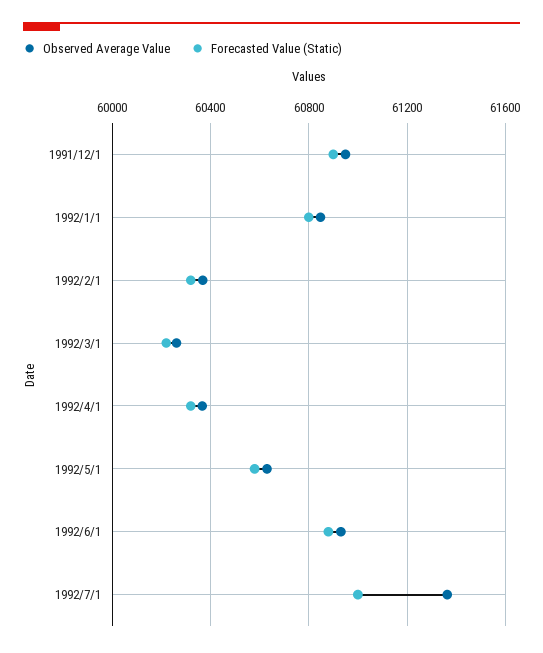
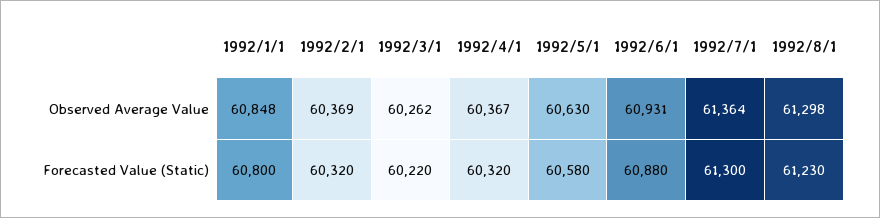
Observed Average Value, 1991/12/1: 60950 -> none
Forecasted Value (Static), 1991/12/1: 60900 -> none
Forecasted Value (Static), 1992/7/1: 61000 -> 61300
Observed Average Value, 1992/8/1: none -> 61298
Forecasted Value (Static), 1992/8/1: none -> 61230

